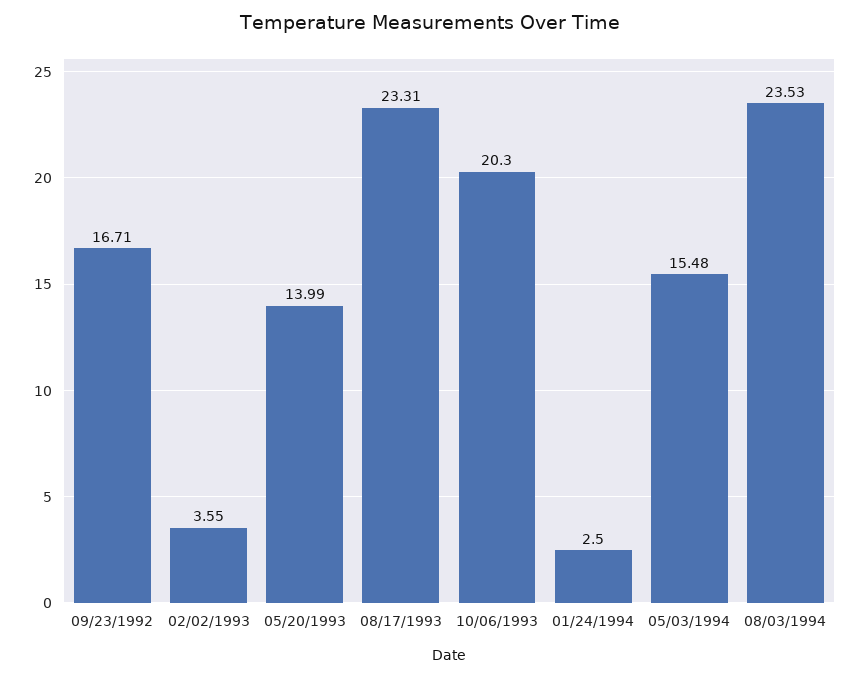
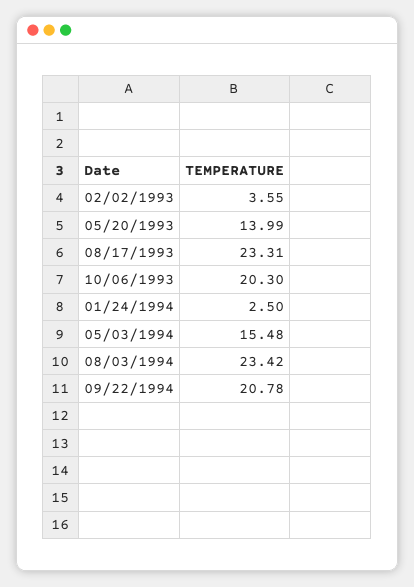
09/23/1992: 16.71 -> none
08/03/1994: 23.53 -> 23.42
09/22/1994: none -> 20.78

